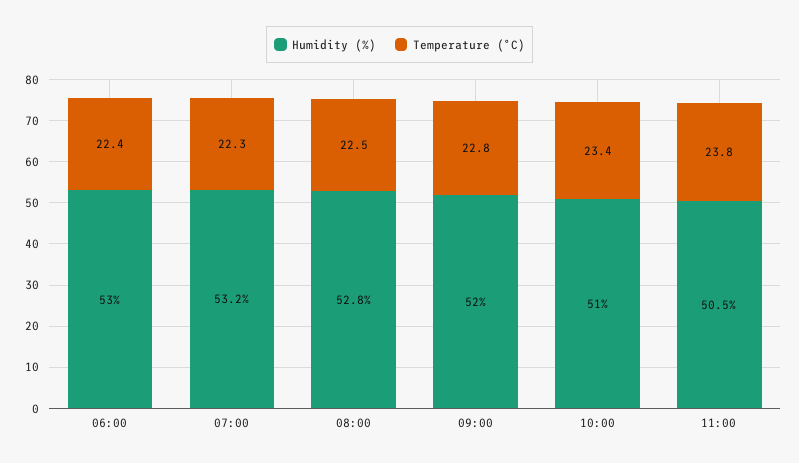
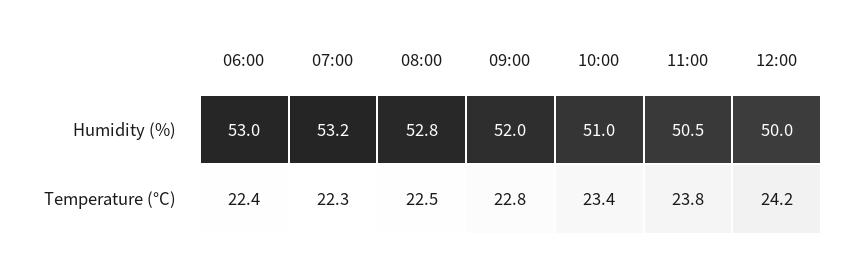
Humidity (%), 12:00: none -> 50
Temperature (°C), 12:00: none -> 24.2

